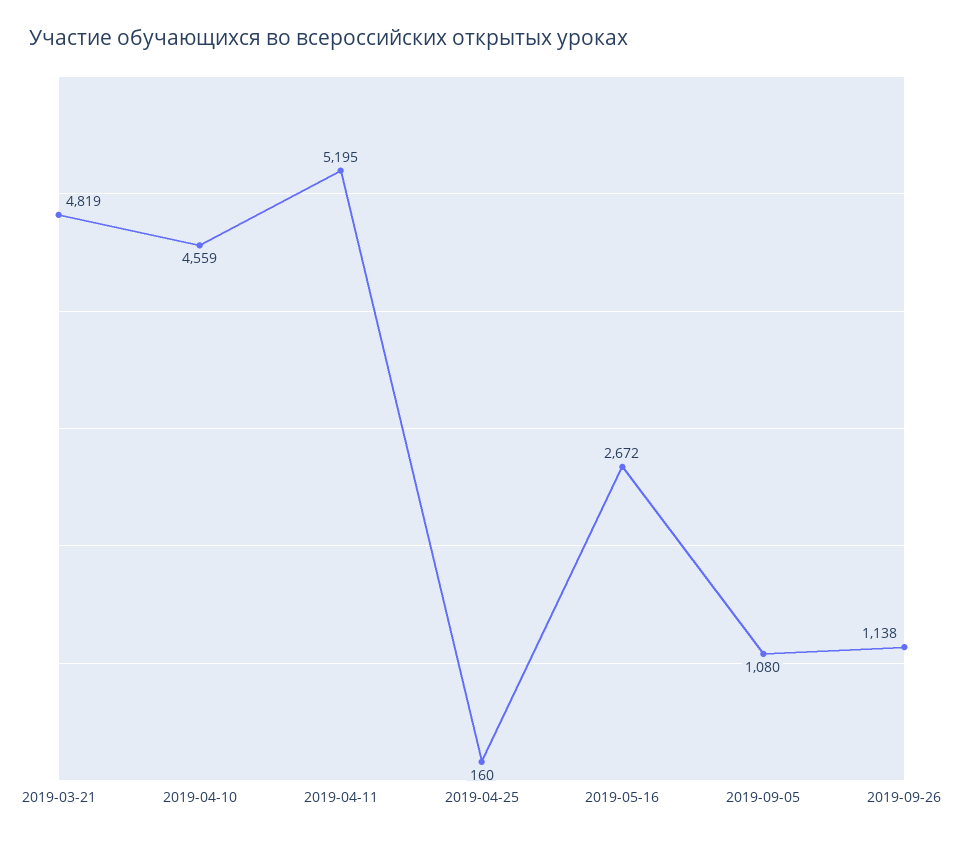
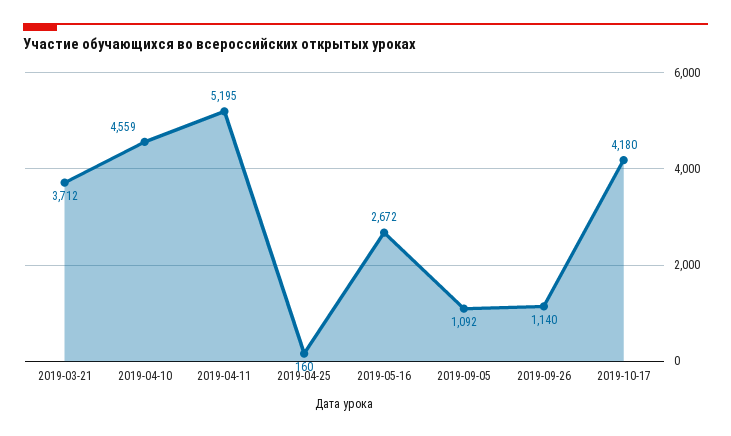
2019-03-21: 4819 -> 3712
2019-09-05: 1080 -> 1092
2019-09-26: 1138 -> 1140
2019-10-17: none -> 4180

